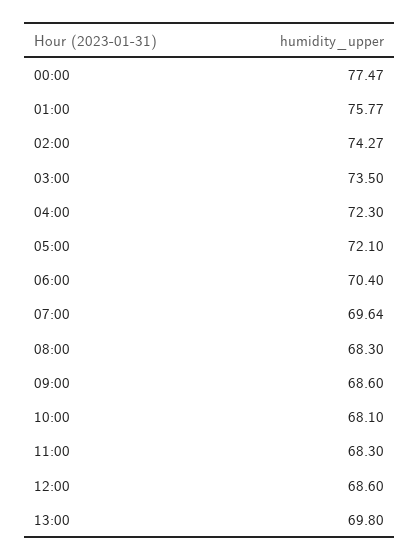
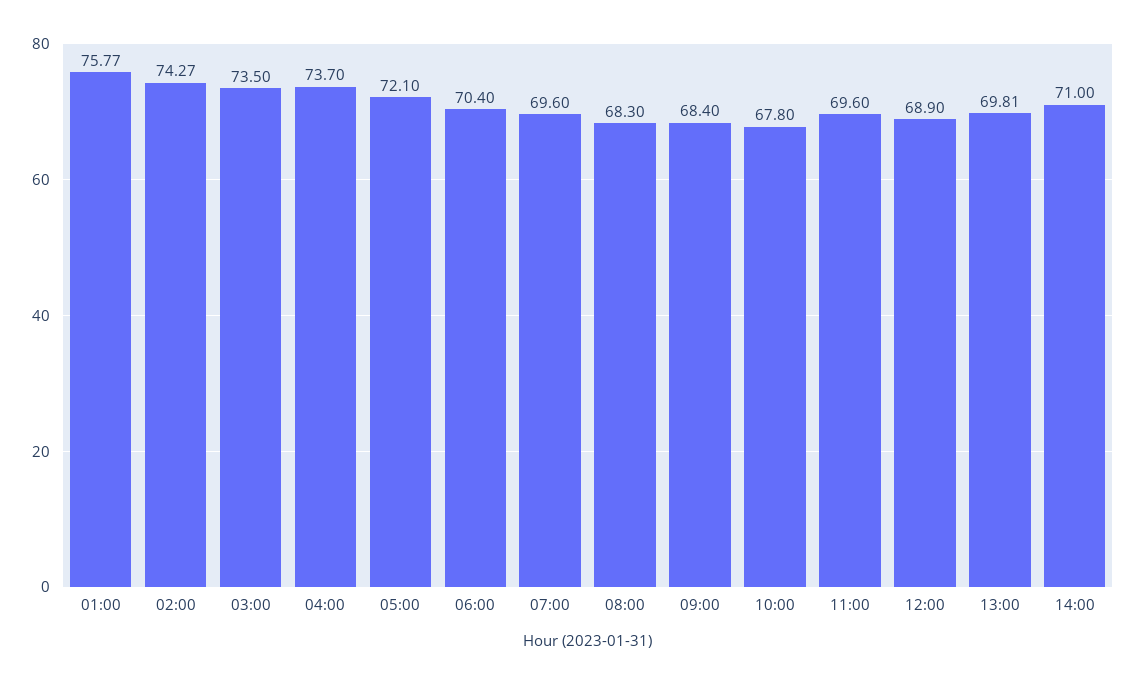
00:00: 77.47 -> none
04:00: 72.3 -> 73.7
07:00: 69.64 -> 69.6
09:00: 68.6 -> 68.4
10:00: 68.1 -> 67.8
11:00: 68.3 -> 69.6
12:00: 68.6 -> 68.9
13:00: 69.8 -> 69.81
14:00: none -> 71

